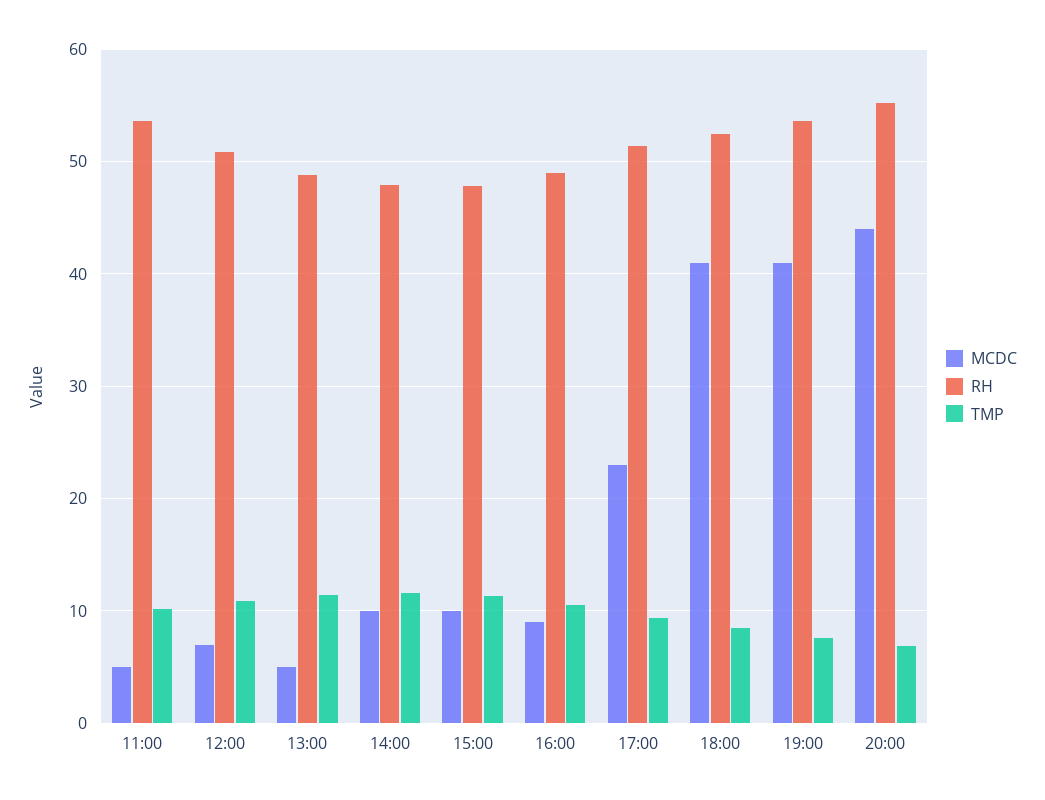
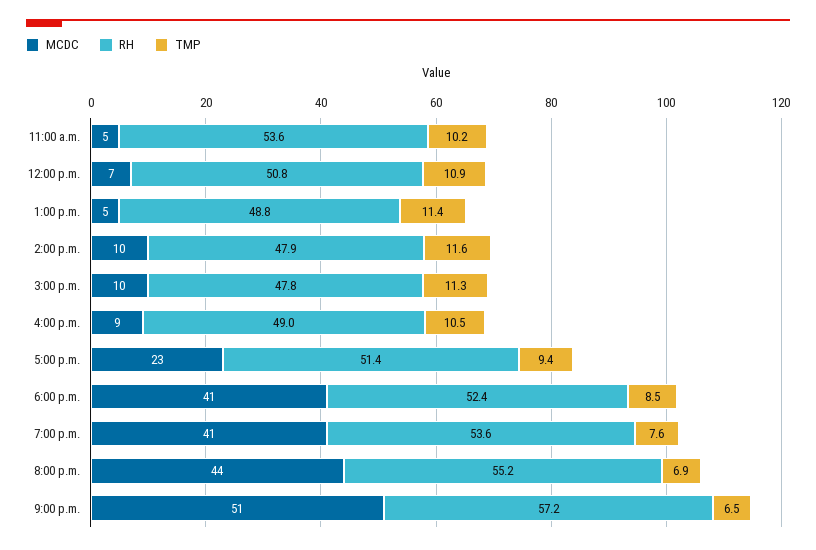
MCDC, 9:00 p.m.: none -> 51
RH, 9:00 p.m.: none -> 57.2
TMP, 9:00 p.m.: none -> 6.5

